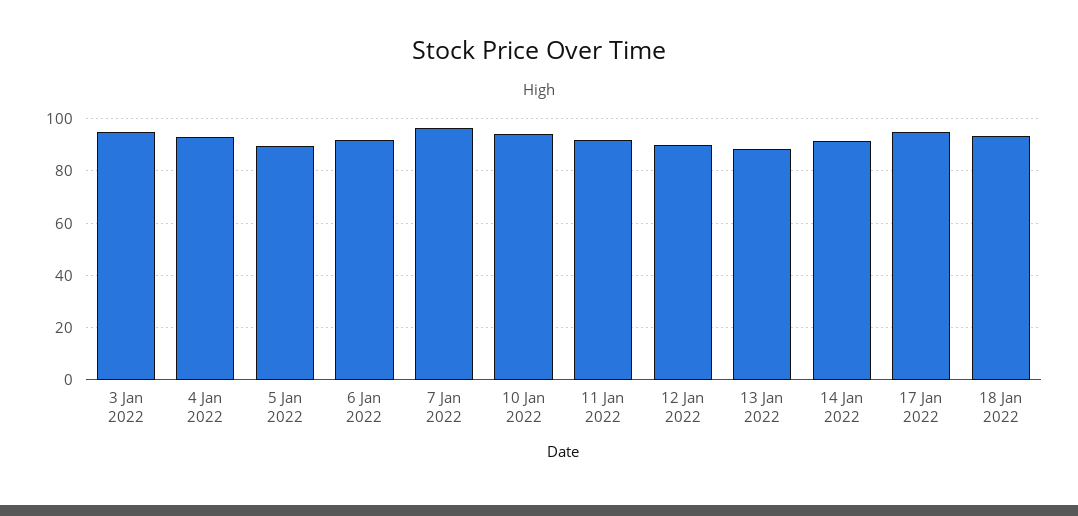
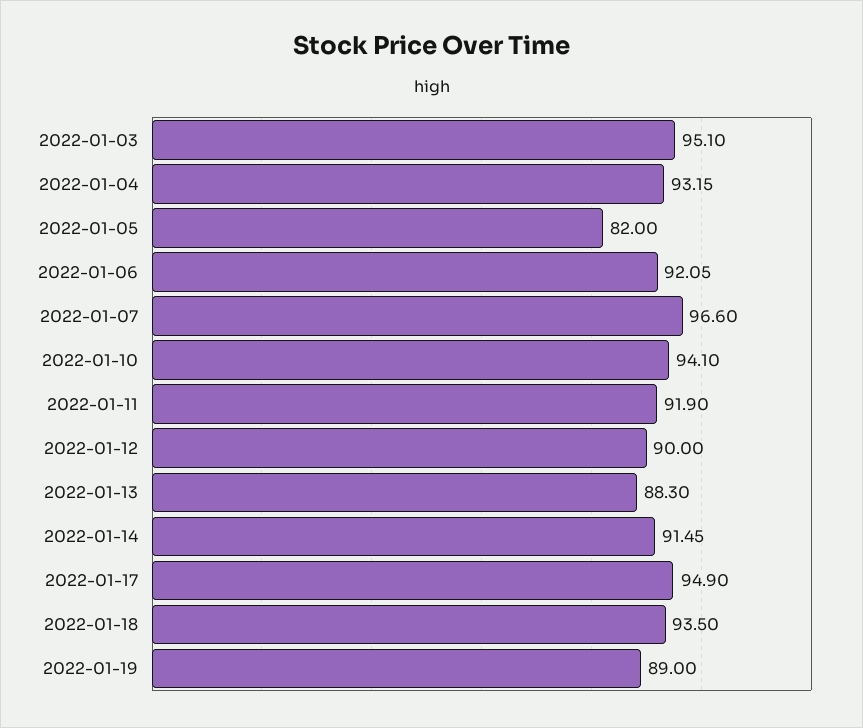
5 Jan 2022: 90 -> 82
2022-01-19: none -> 89

